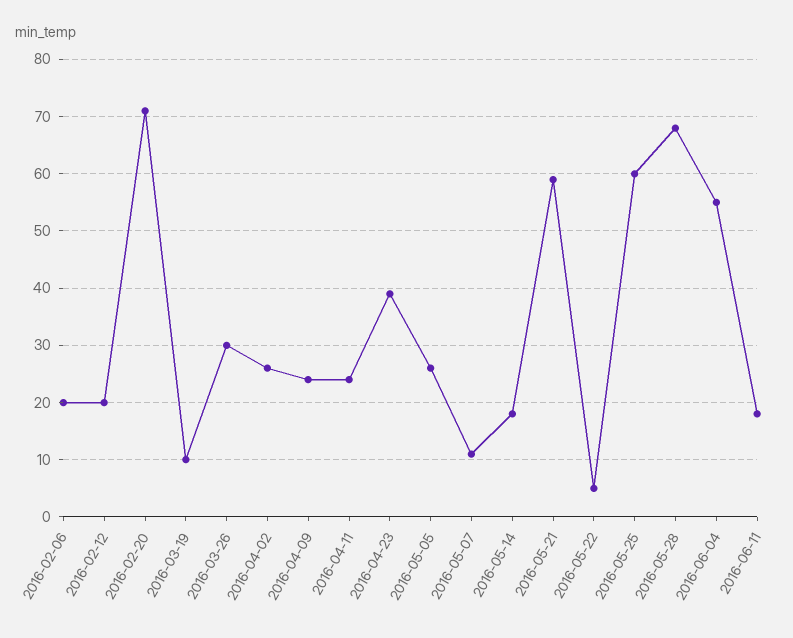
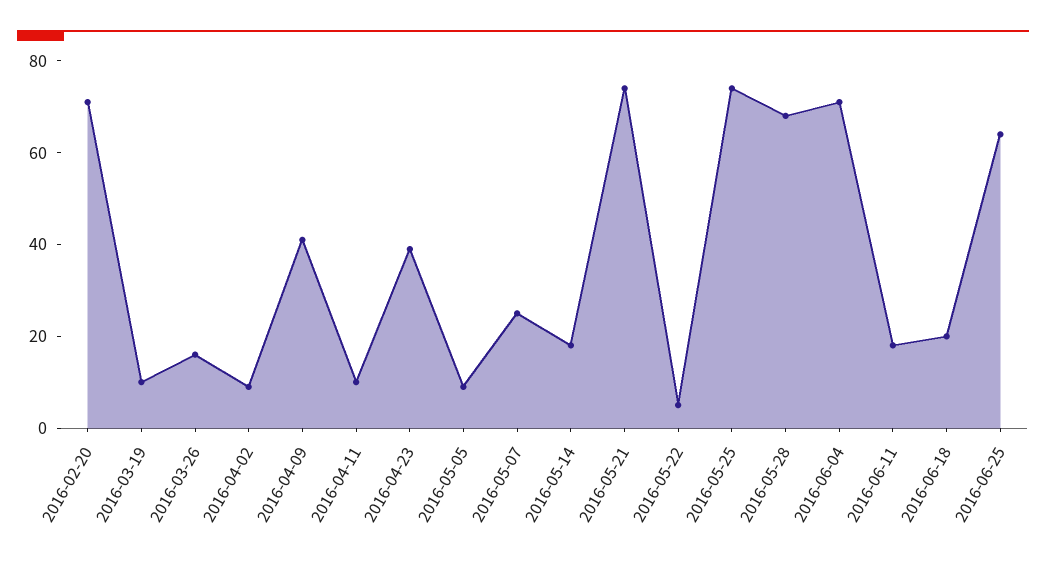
2016-02-06: 20 -> none
2016-02-12: 20 -> none
2016-03-26: 30 -> 15
2016-04-02: 25 -> 10
2016-04-09: 25 -> 40
2016-04-11: 25 -> 10
2016-05-05: 25 -> 10
2016-05-07: 10 -> 25
2016-05-21: 60 -> 75
2016-05-25: 60 -> 75
2016-06-04: 55 -> 70
2016-06-18: none -> 20
2016-06-25: none -> 65

